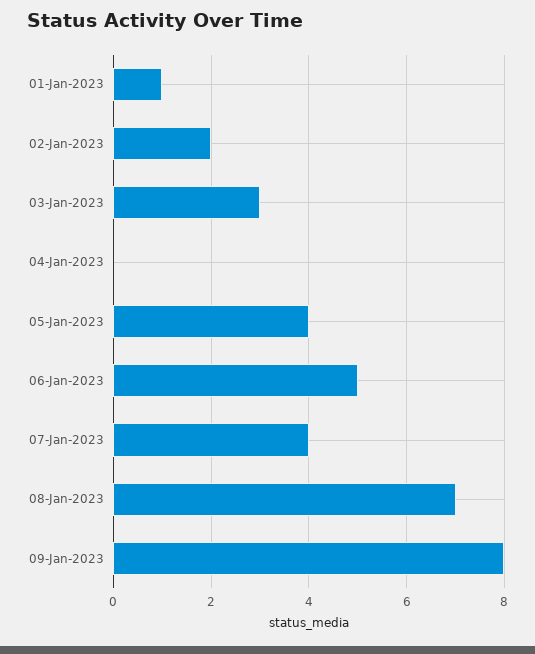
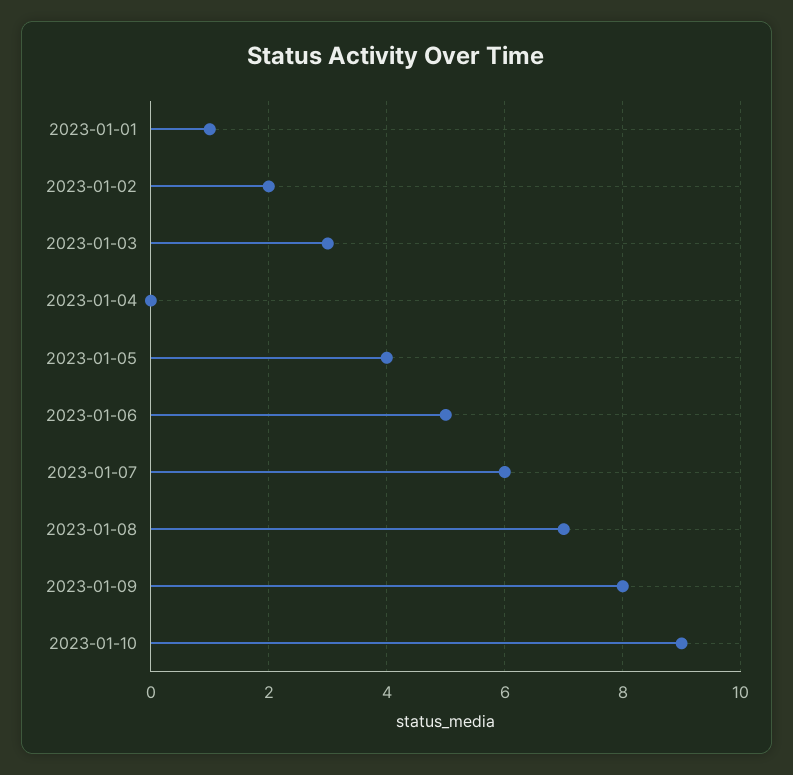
07-Jan-2023: 4 -> 6
2023-01-10: none -> 9

